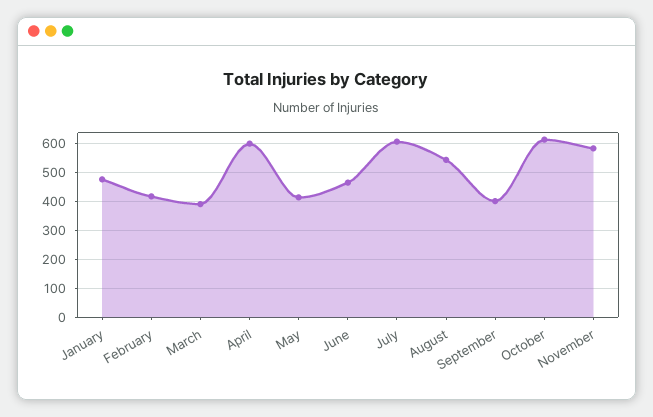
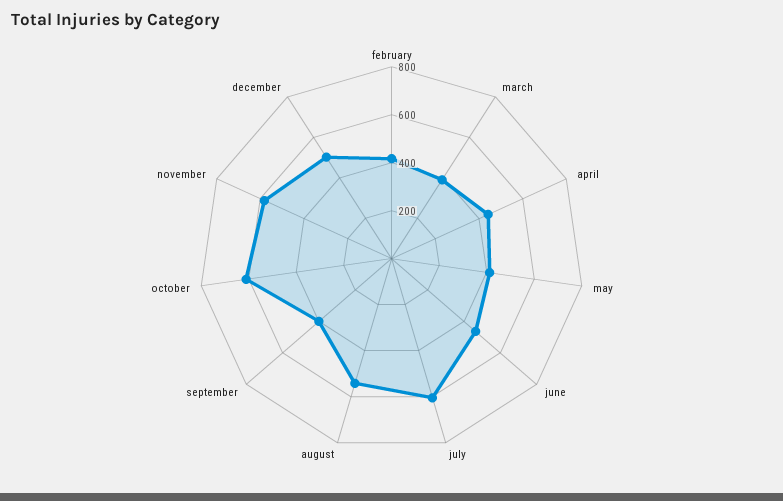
January: 475 -> none
April: 600 -> 450
december: none -> 500

